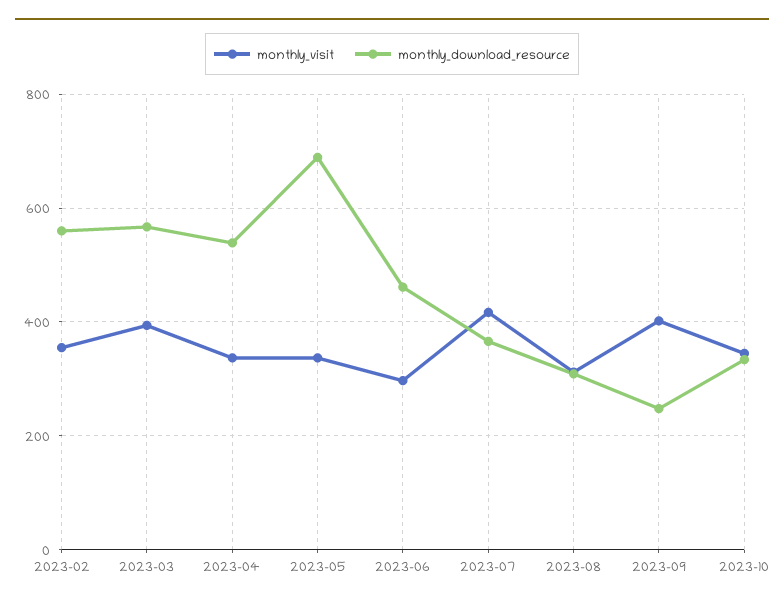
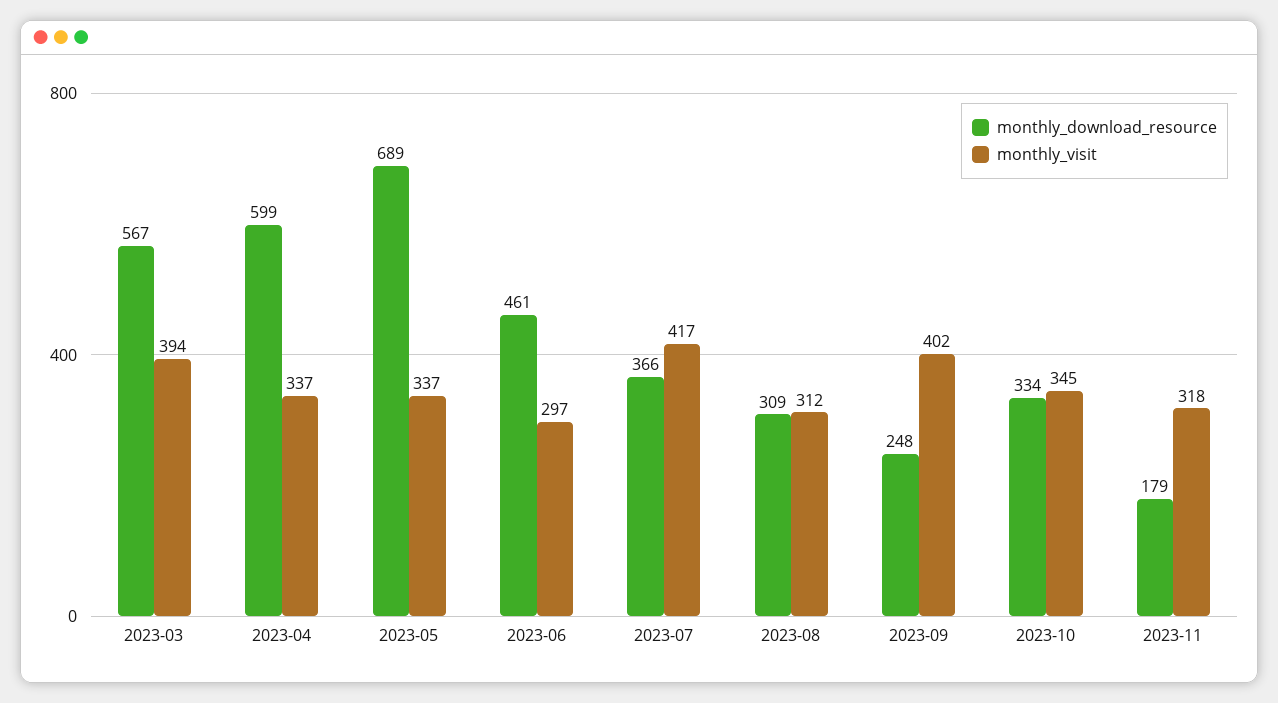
monthly_visit, 2023-02: 360 -> none
monthly_download_resource, 2023-02: 560 -> none
monthly_download_resource, 2023-04: 540 -> 599
monthly_download_resource, 2023-11: none -> 179
monthly_visit, 2023-11: none -> 318

